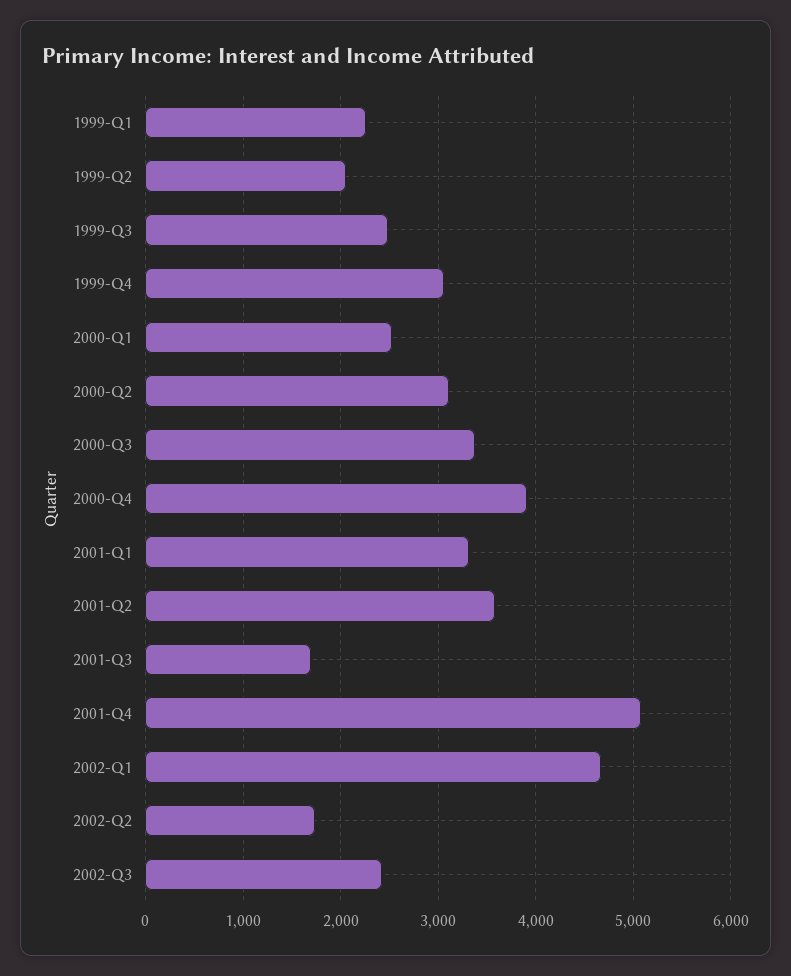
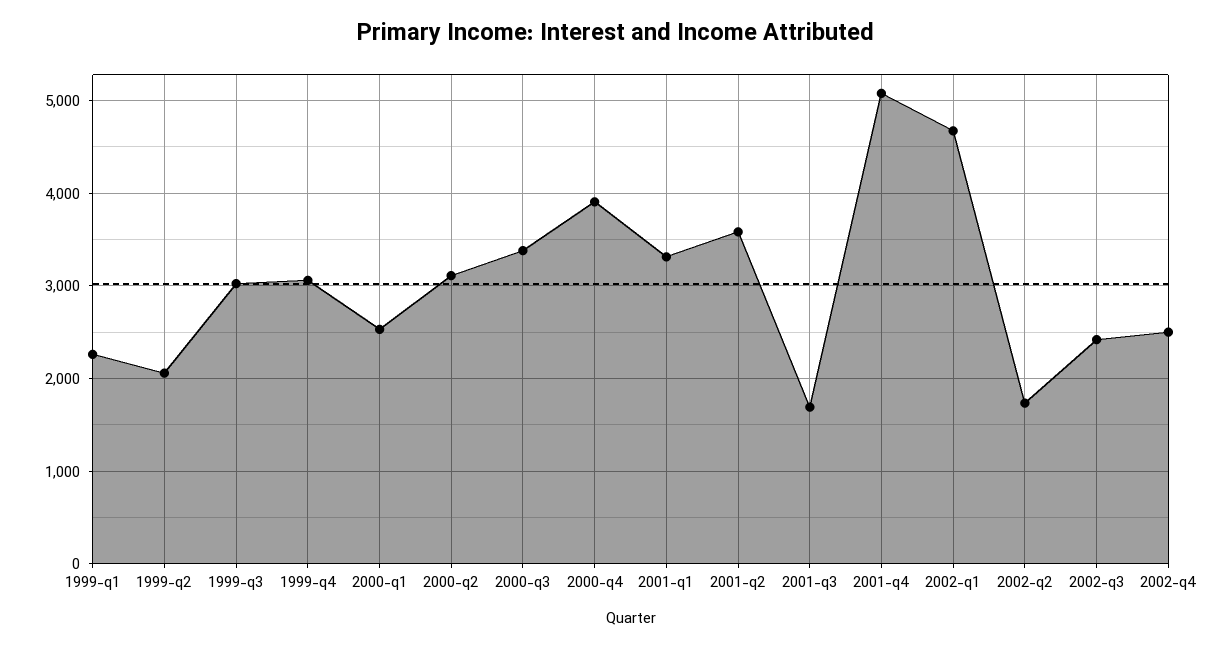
1999-Q3: 2500 -> 3000
2002-q4: none -> 2500

